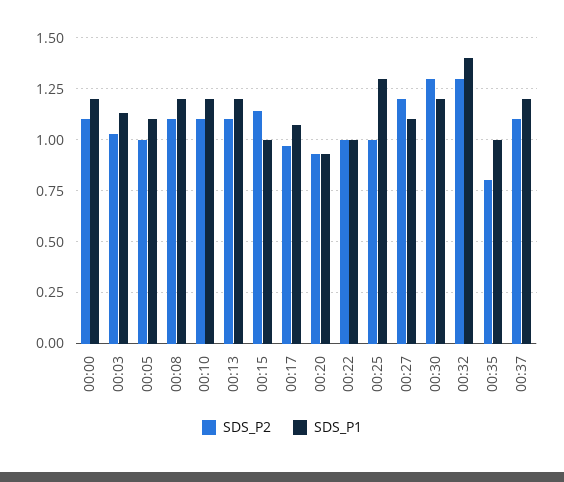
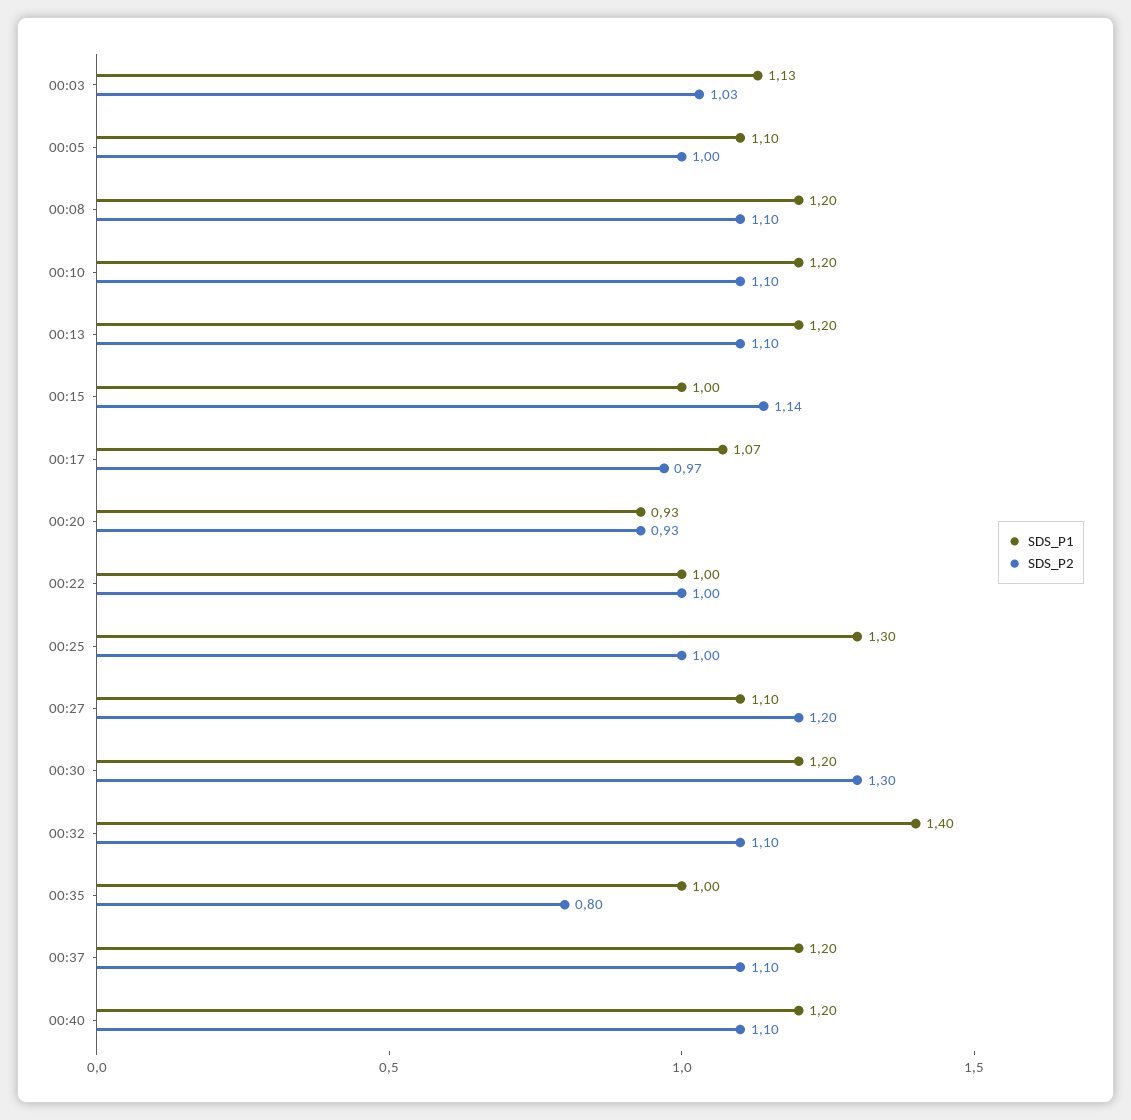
SDS_P2, 00:00: 1.1 -> none
SDS_P1, 00:00: 1.2 -> none
SDS_P2, 00:32: 1.3 -> 1.1
SDS_P1, 00:40: none -> 1.2
SDS_P2, 00:40: none -> 1.1

